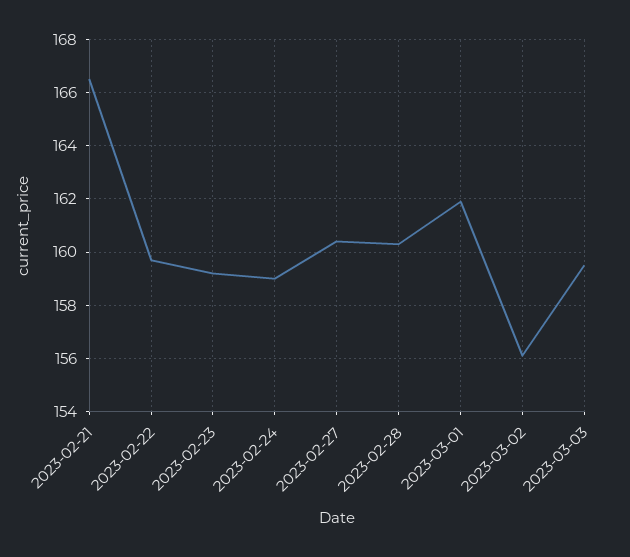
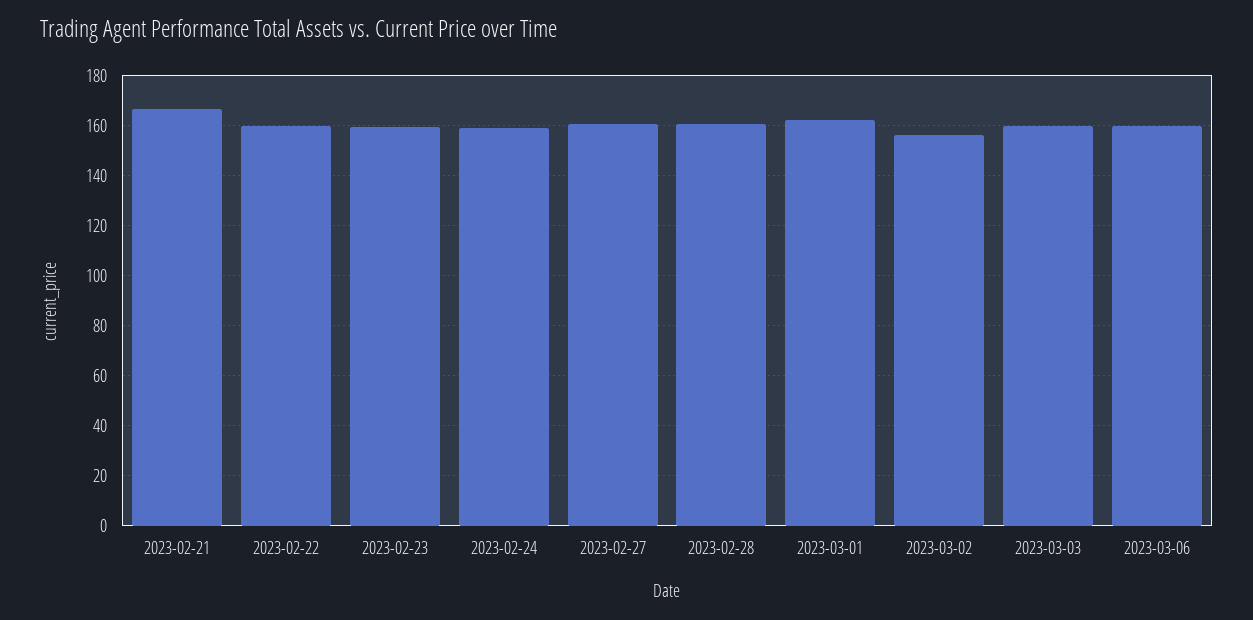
2023-03-06: none -> 160

